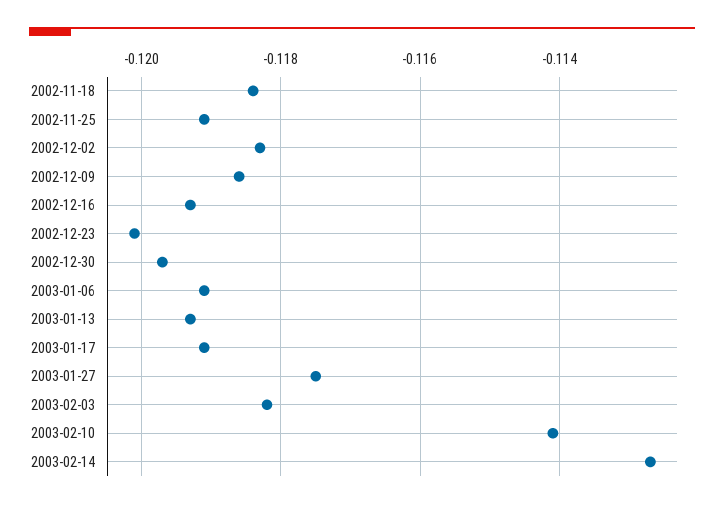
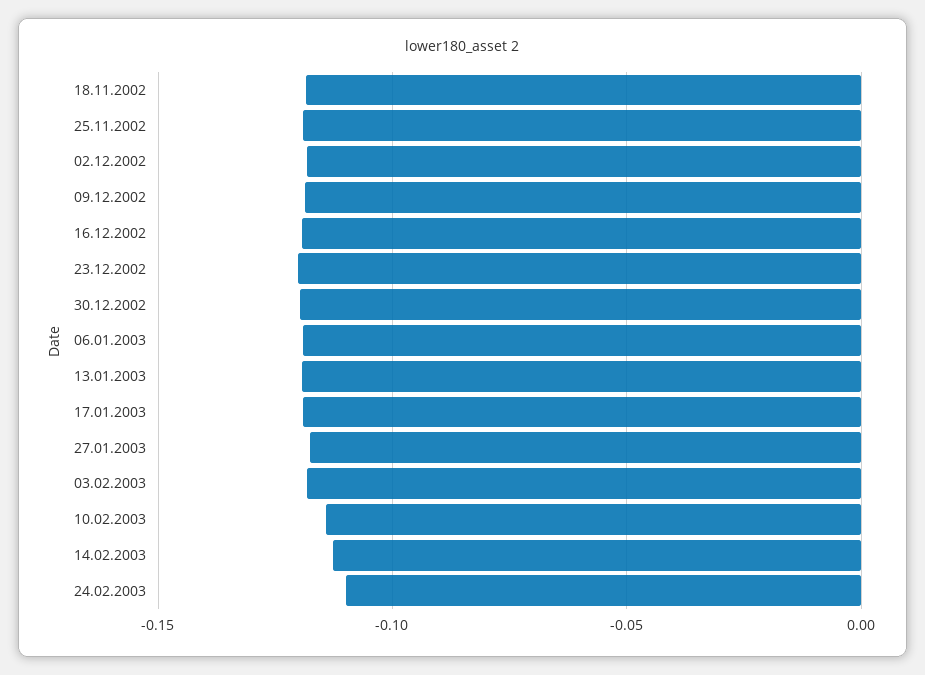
24.02.2003: none -> -0.11

